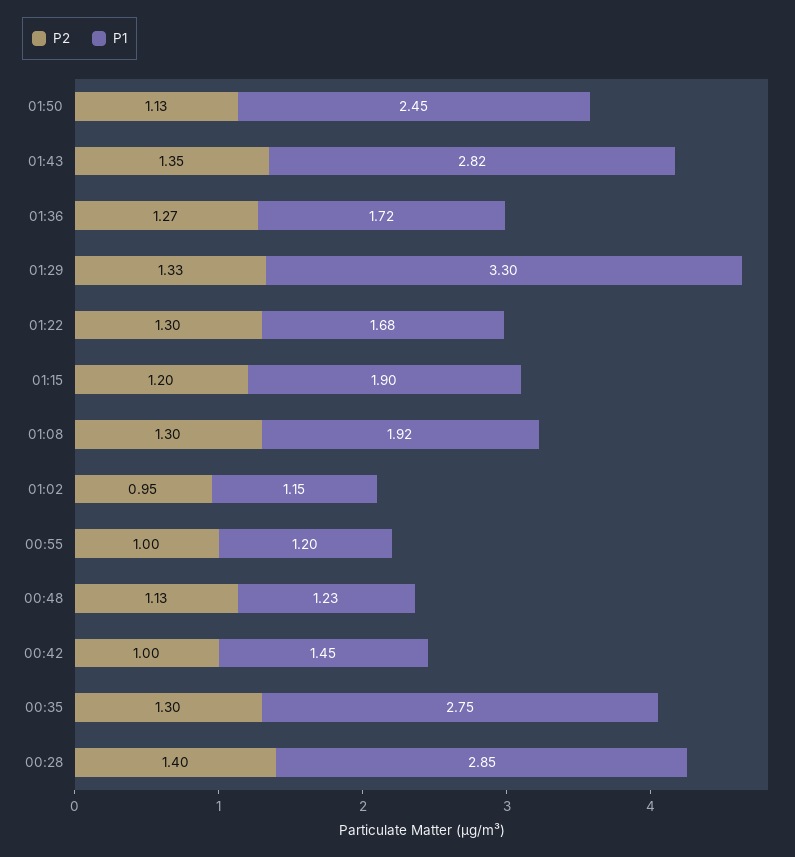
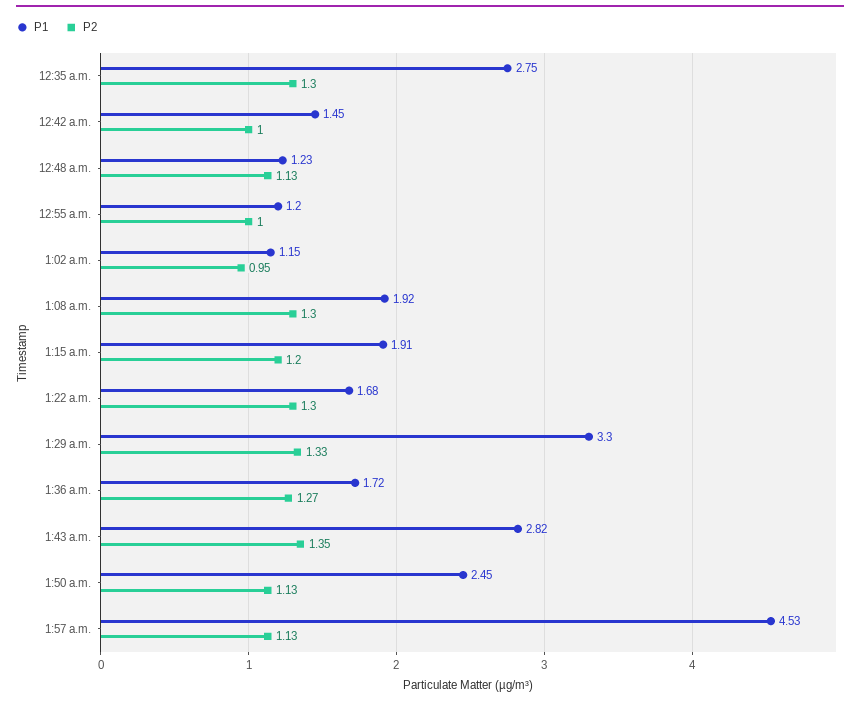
P1, 01:15: 1.9 -> 1.91
P2, 00:28: 1.4 -> none
P1, 00:28: 2.85 -> none
P1, 1:57 a.m.: none -> 4.53
P2, 1:57 a.m.: none -> 1.13

